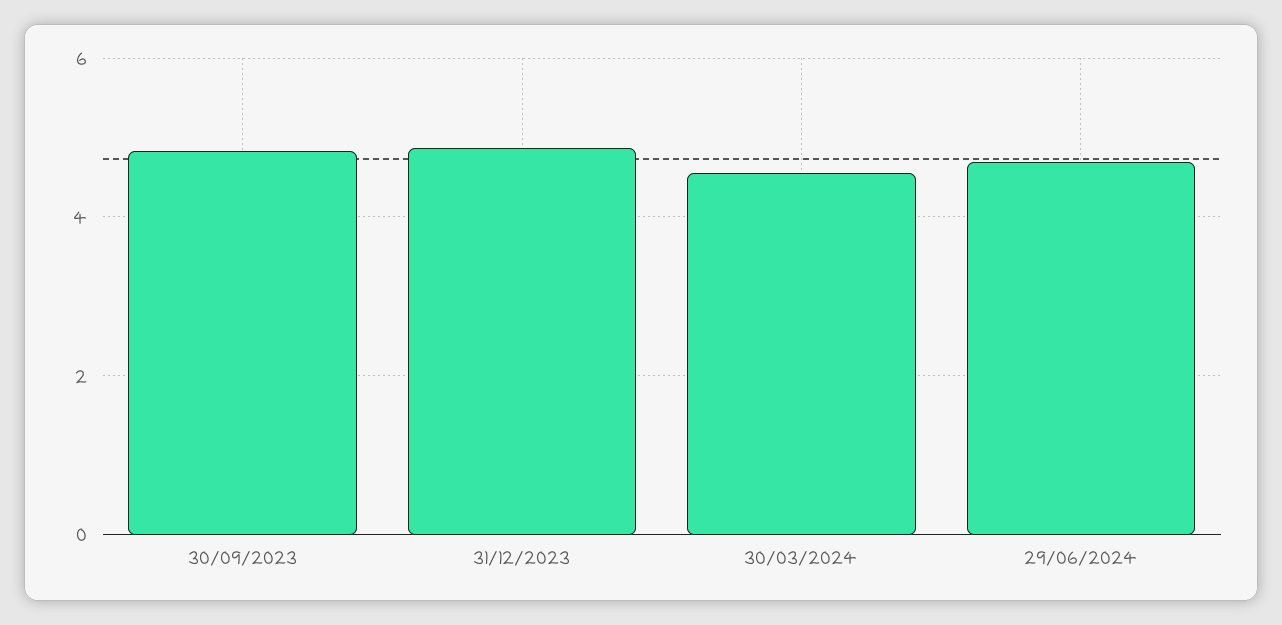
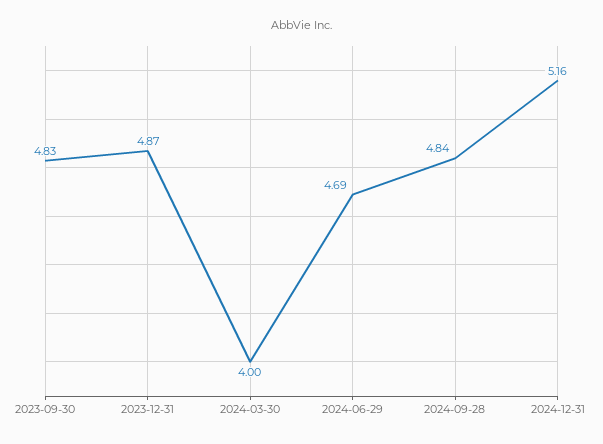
30/03/2024: 4.6 -> 4
2024-09-28: none -> 4.84
2024-12-31: none -> 5.16

